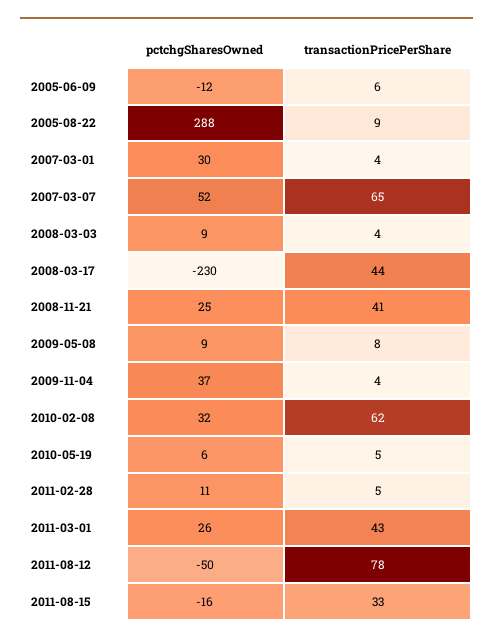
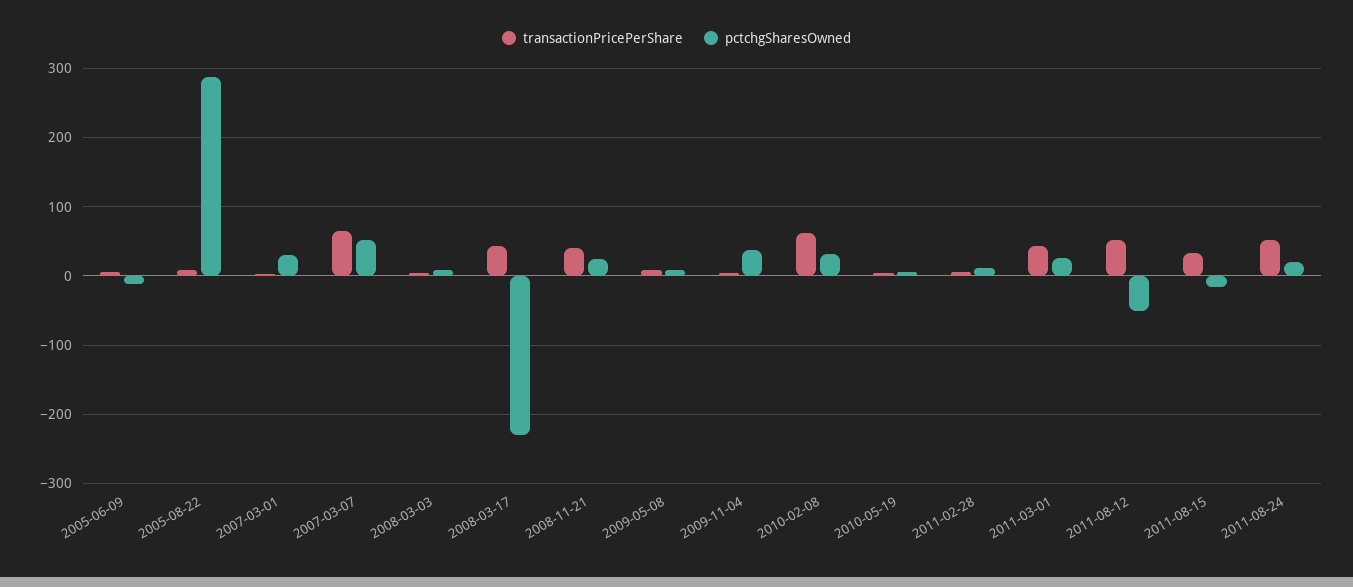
transactionPricePerShare, 2011-08-12: 78 -> 50
transactionPricePerShare, 2011-08-24: none -> 50
pctchgSharesOwned, 2011-08-24: none -> 20

